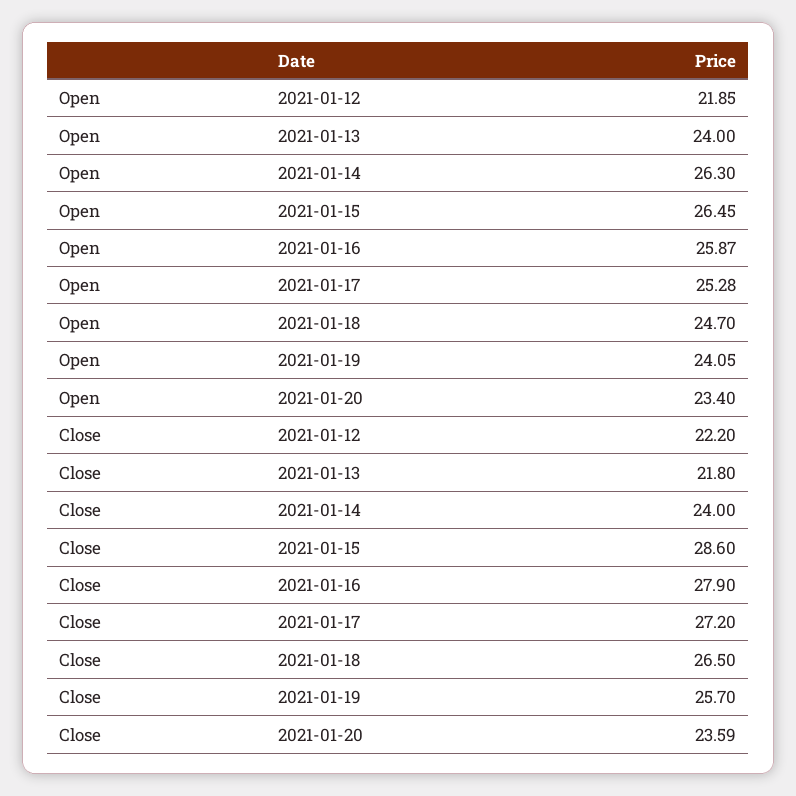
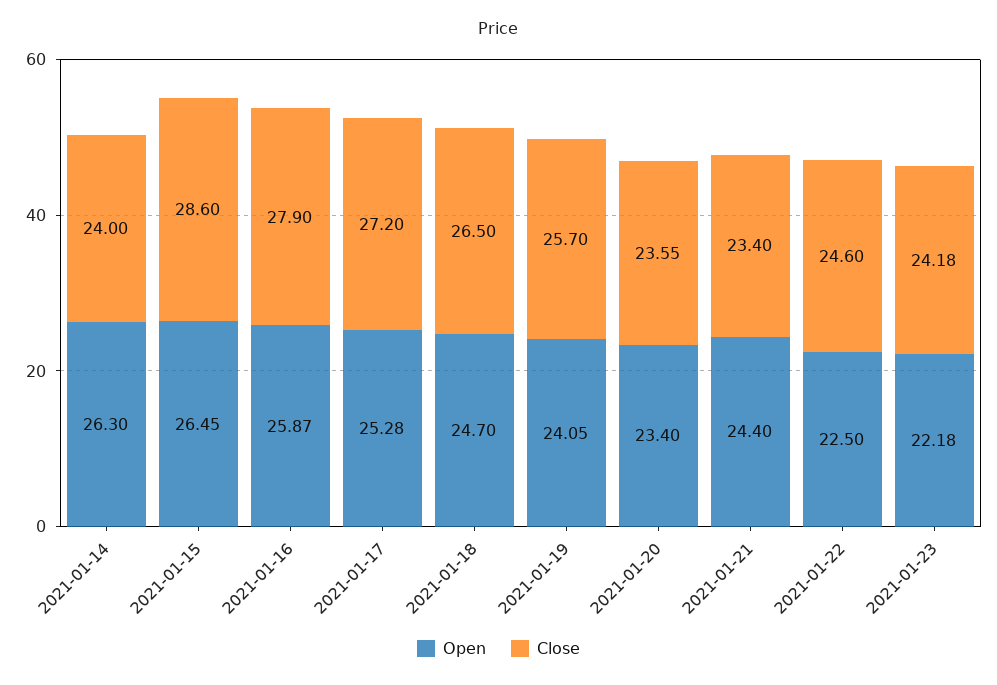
Open, 2021-01-12: 21.85 -> none
Open, 2021-01-13: 24 -> none
Close, 2021-01-12: 22.2 -> none
Close, 2021-01-13: 21.8 -> none
Close, 2021-01-20: 23.59 -> 23.55
Open, 2021-01-21: none -> 24.4
Close, 2021-01-21: none -> 23.4
Open, 2021-01-22: none -> 22.5
Close, 2021-01-22: none -> 24.6
Open, 2021-01-23: none -> 22.18
Close, 2021-01-23: none -> 24.18

